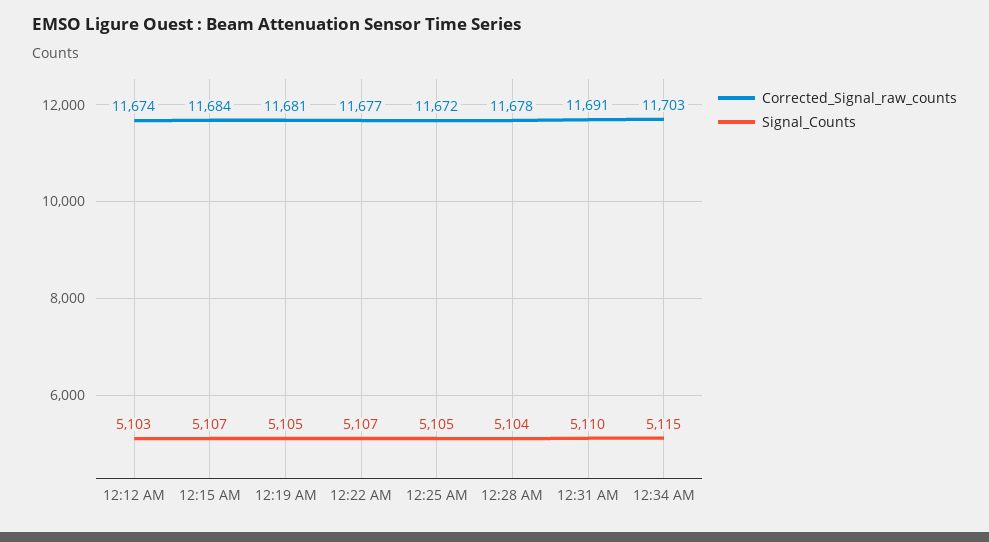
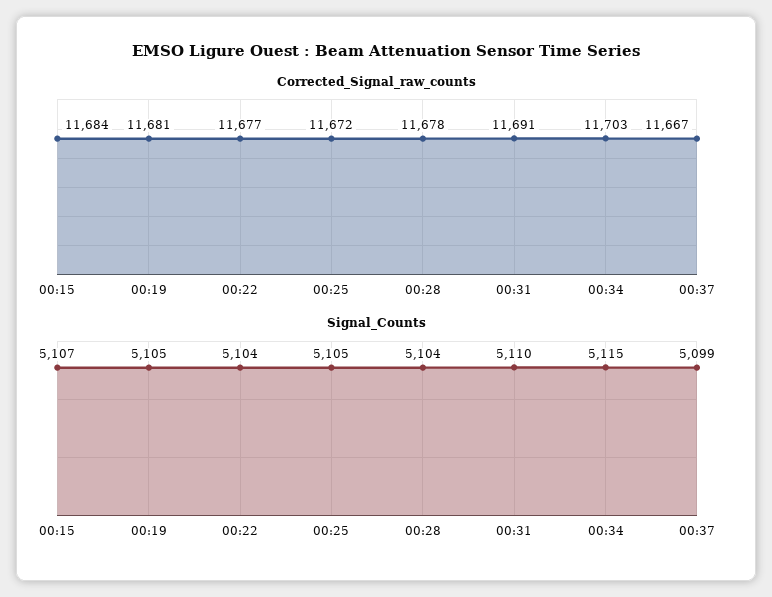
Corrected_Signal_raw_counts, 12:12 AM: 11674 -> none
Signal_Counts, 12:12 AM: 5103 -> none
Signal_Counts, 12:22 AM: 5107 -> 5104
Corrected_Signal_raw_counts, 00:37: none -> 11667
Signal_Counts, 00:37: none -> 5099

